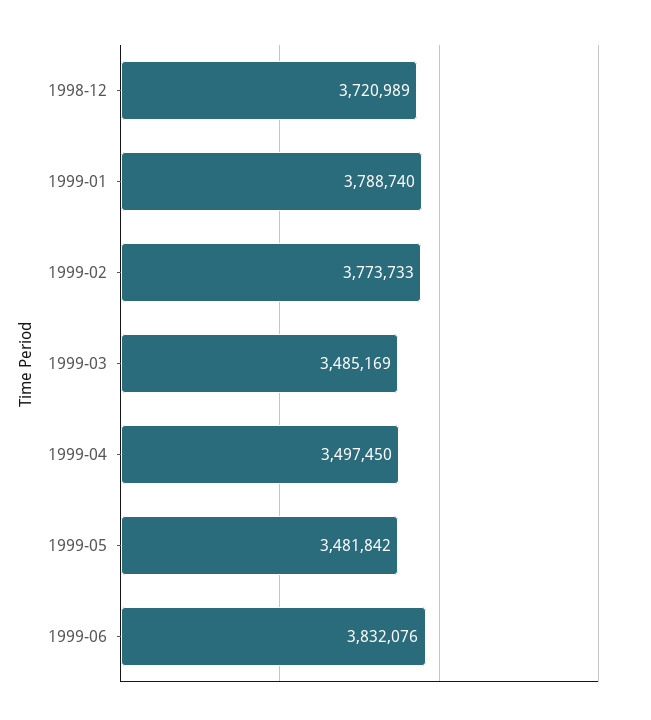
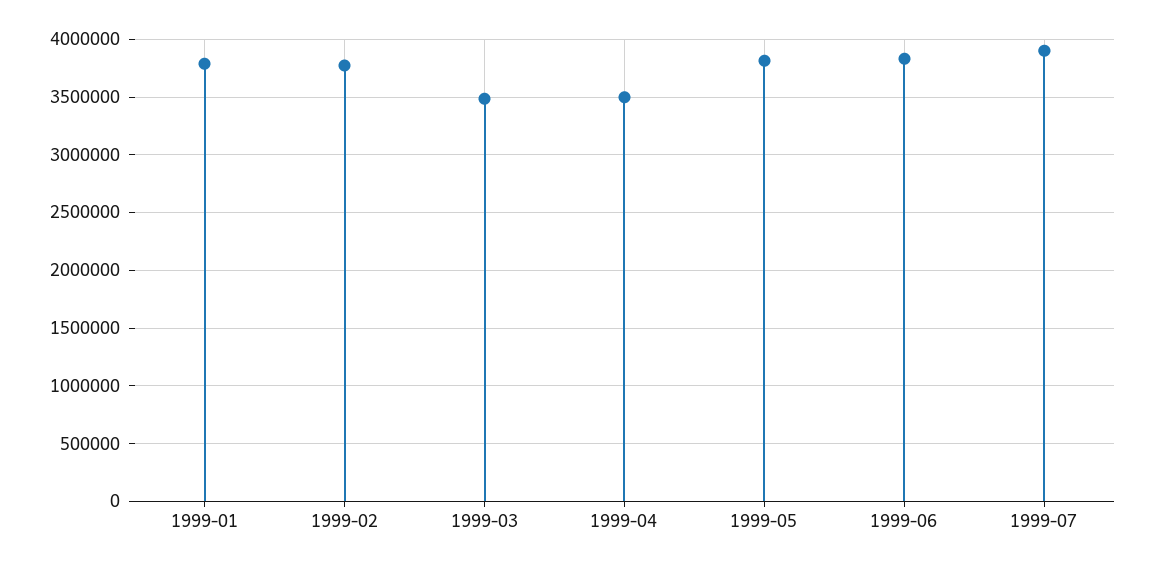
1998-12: 3720989 -> none
1999-05: 3481842 -> 3800000
1999-07: none -> 3900000

